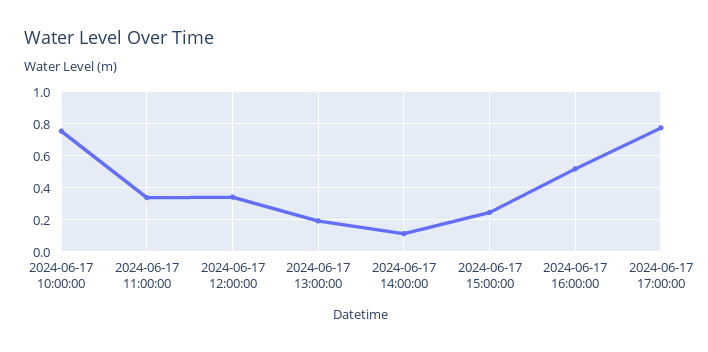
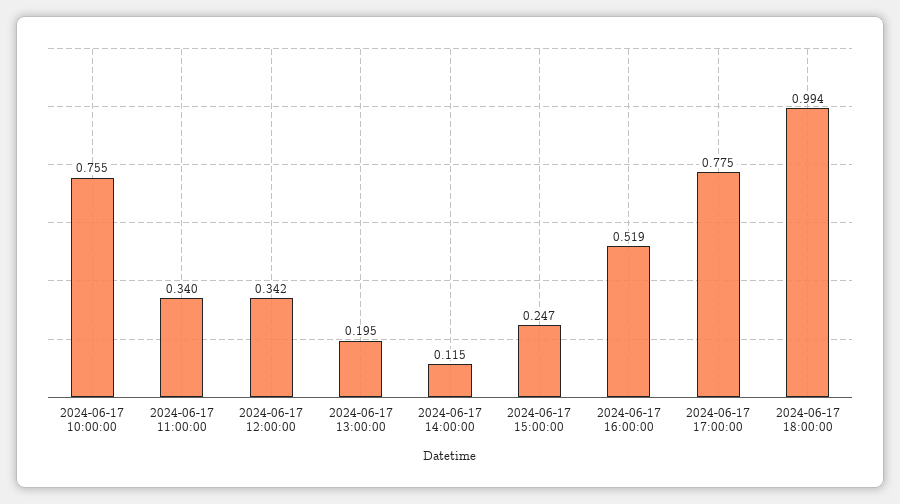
2024-06-17 18:00:00: none -> 0.994

